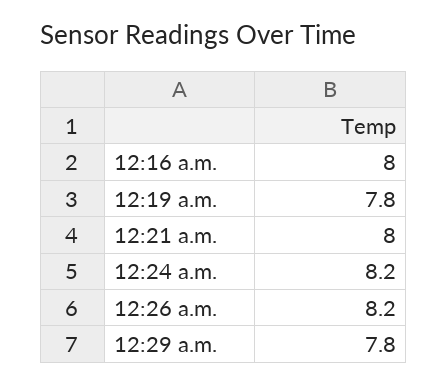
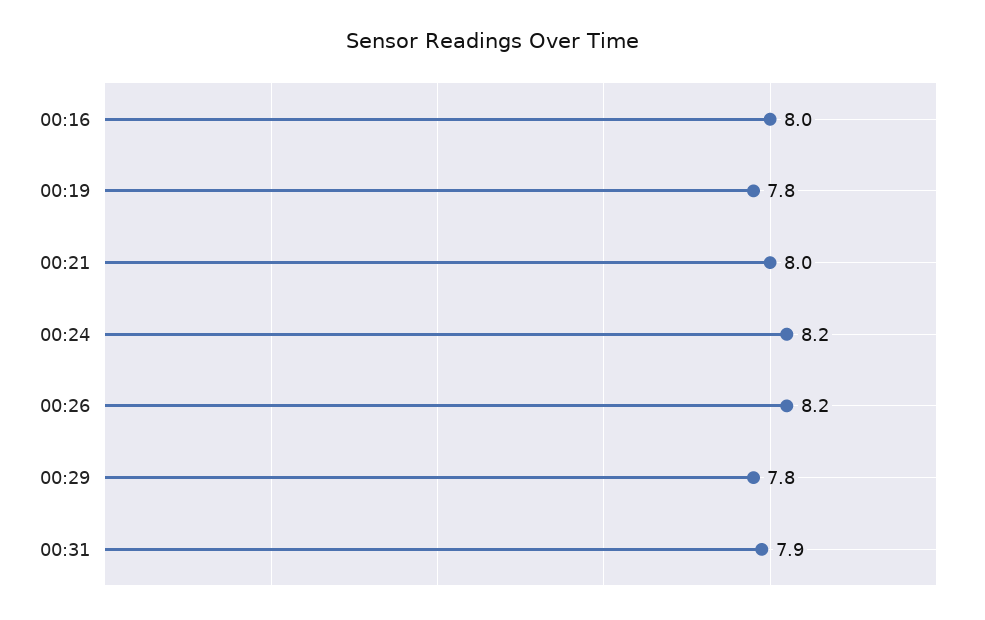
00:31: none -> 7.9

